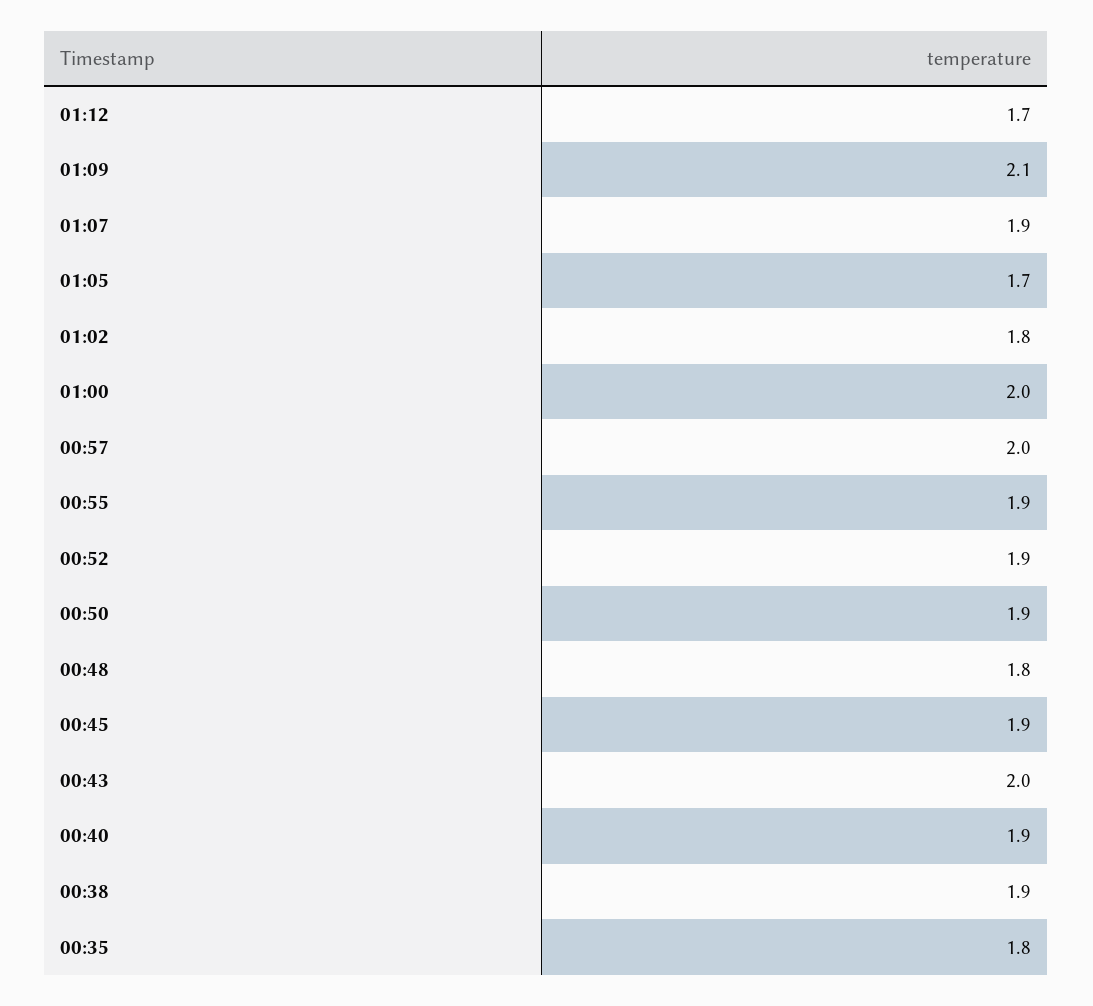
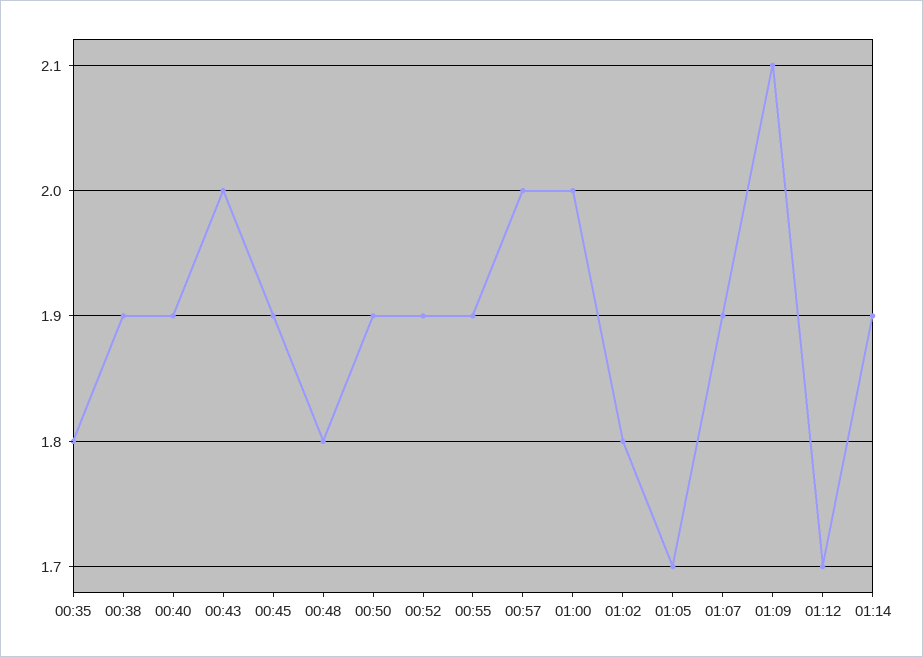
01:14: none -> 1.9

